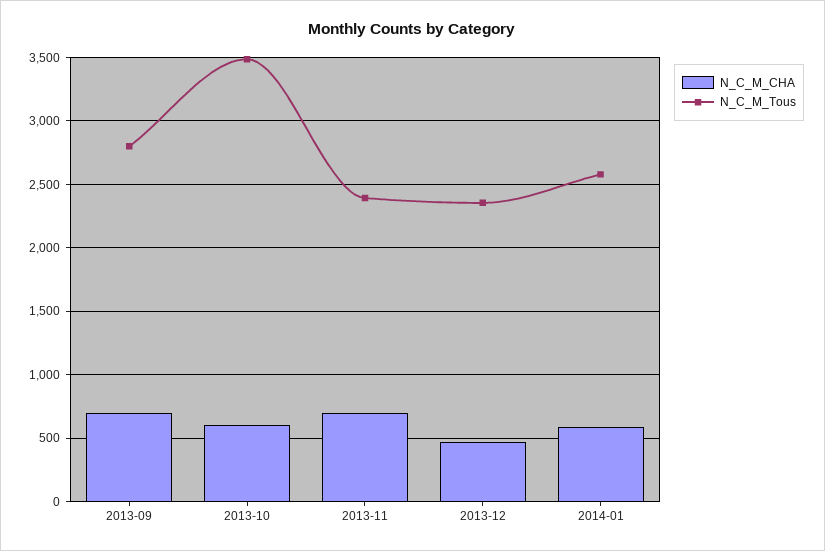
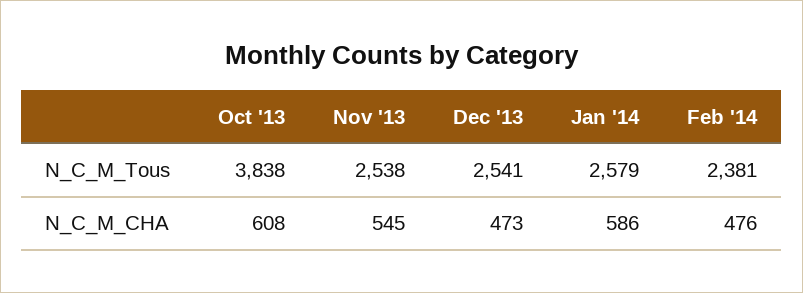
N_C_M_CHA, 2013-09: 700 -> none
N_C_M_Tous, 2013-09: 2800 -> none
N_C_M_Tous, 2013-10: 3500 -> 3838
N_C_M_CHA, 2013-11: 700 -> 545
N_C_M_Tous, 2013-11: 2400 -> 2538
N_C_M_Tous, 2013-12: 2350 -> 2541
N_C_M_Tous, Feb '14: none -> 2381
N_C_M_CHA, Feb '14: none -> 476

